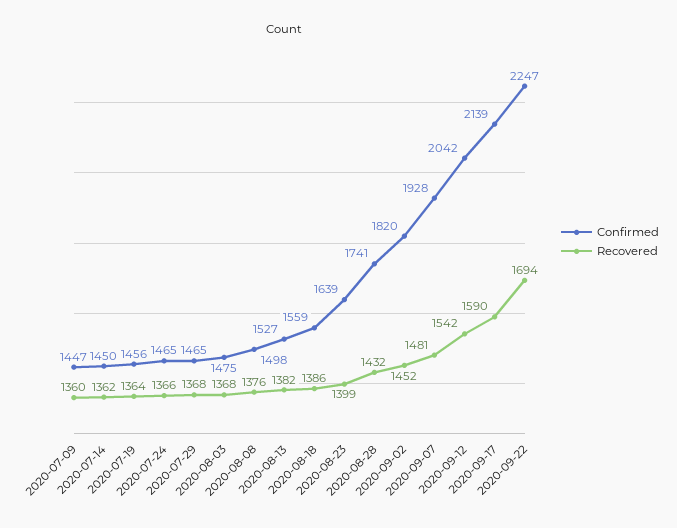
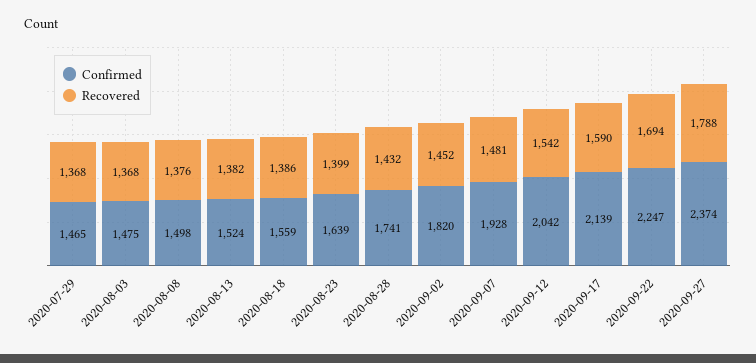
Confirmed, 2020-07-09: 1447 -> none
Recovered, 2020-07-09: 1360 -> none
Confirmed, 2020-07-14: 1450 -> none
Recovered, 2020-07-14: 1362 -> none
Confirmed, 2020-07-19: 1456 -> none
Recovered, 2020-07-19: 1364 -> none
Confirmed, 2020-07-24: 1465 -> none
Recovered, 2020-07-24: 1366 -> none
Confirmed, 2020-08-13: 1527 -> 1524
Confirmed, 2020-09-27: none -> 2374
Recovered, 2020-09-27: none -> 1788

